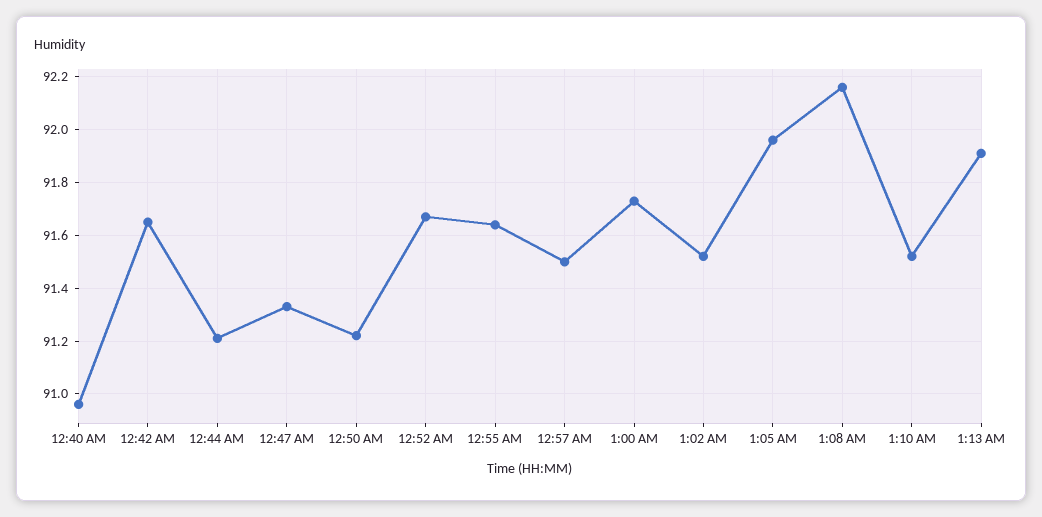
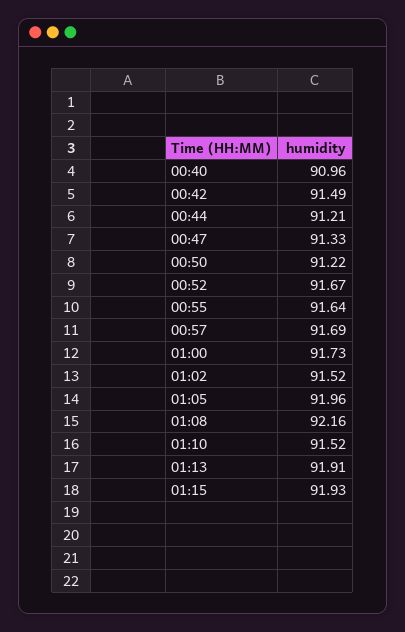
12:42 AM: 91.65 -> 91.49
12:57 AM: 91.5 -> 91.69
01:15: none -> 91.93

